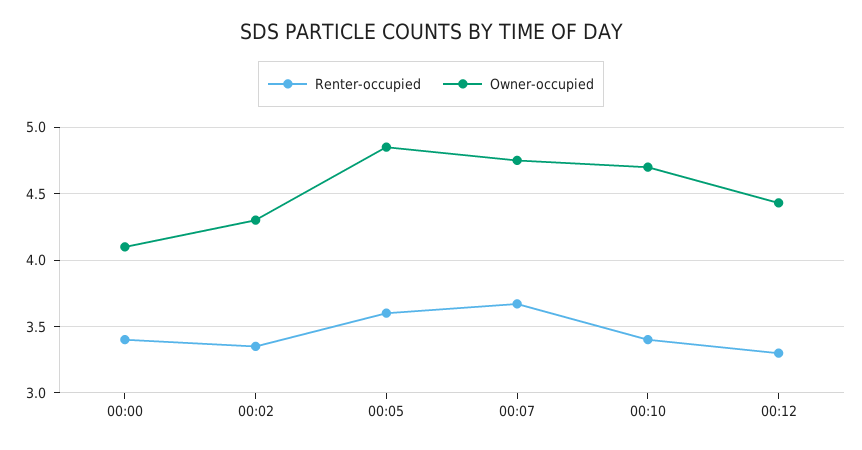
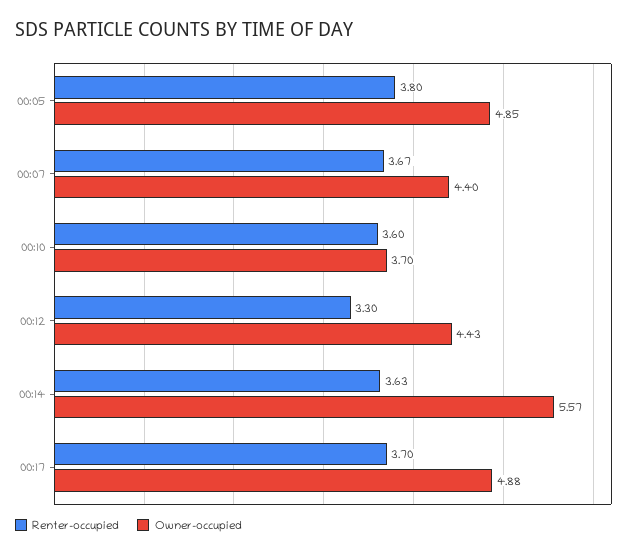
Renter-occupied, 00:00: 3.4 -> none
Owner-occupied, 00:00: 4.1 -> none
Renter-occupied, 00:02: 3.35 -> none
Owner-occupied, 00:02: 4.3 -> none
Renter-occupied, 00:05: 3.6 -> 3.8
Owner-occupied, 00:07: 4.75 -> 4.4
Renter-occupied, 00:10: 3.4 -> 3.6
Owner-occupied, 00:10: 4.7 -> 3.7
Renter-occupied, 00:14: none -> 3.63
Owner-occupied, 00:14: none -> 5.57
Renter-occupied, 00:17: none -> 3.7
Owner-occupied, 00:17: none -> 4.88

